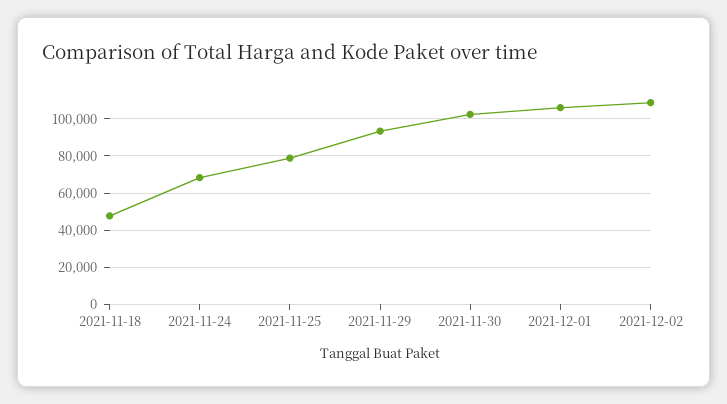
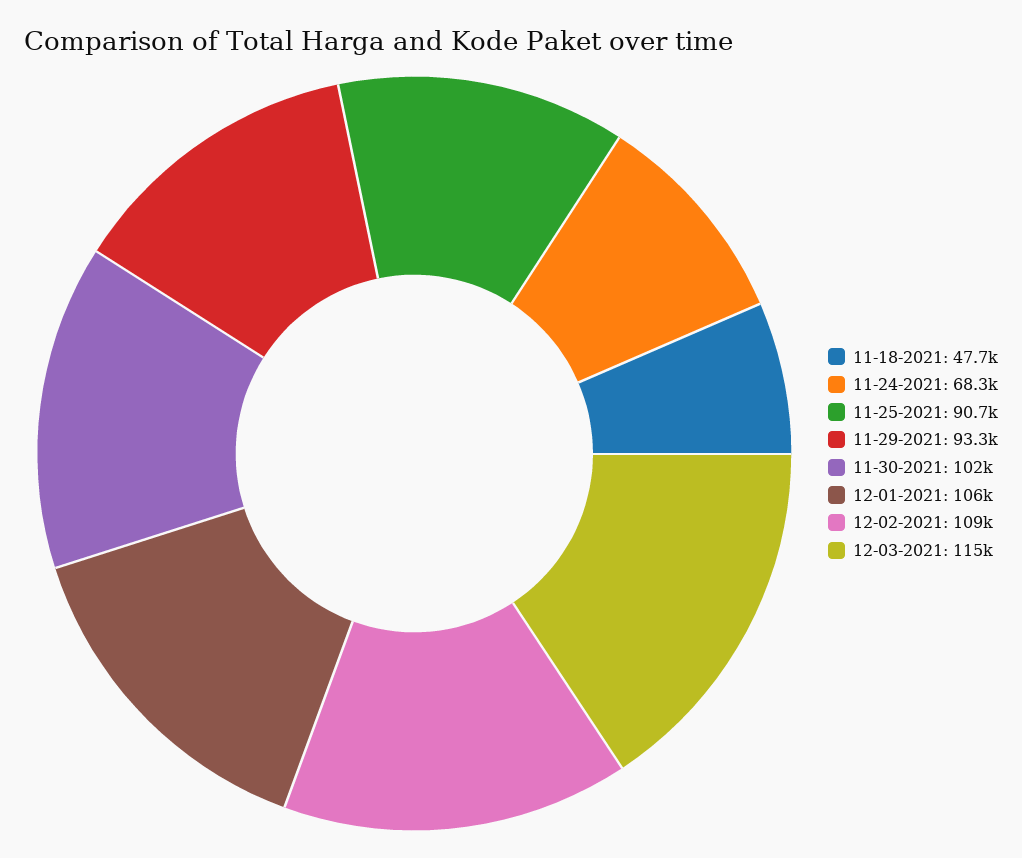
2021-11-25: 80000 -> 90700
12-03-2021: none -> 115000

